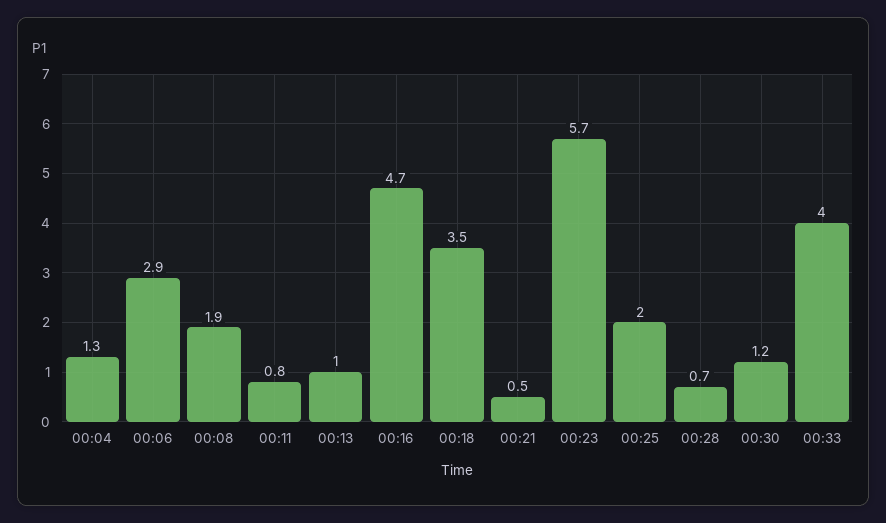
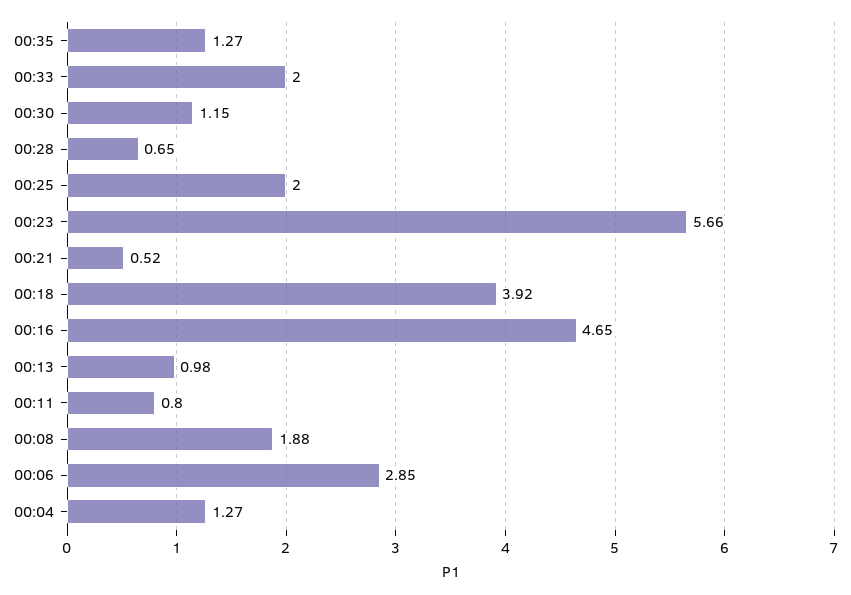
00:18: 3.5 -> 3.92
00:33: 4 -> 2
00:35: none -> 1.27

